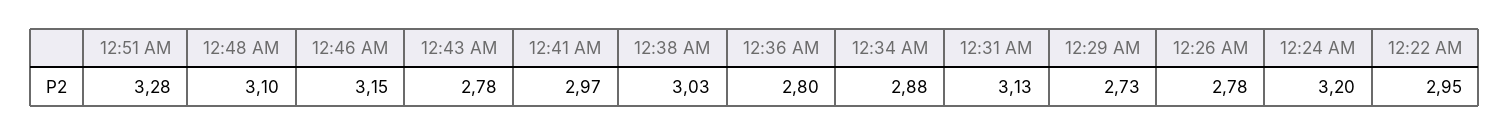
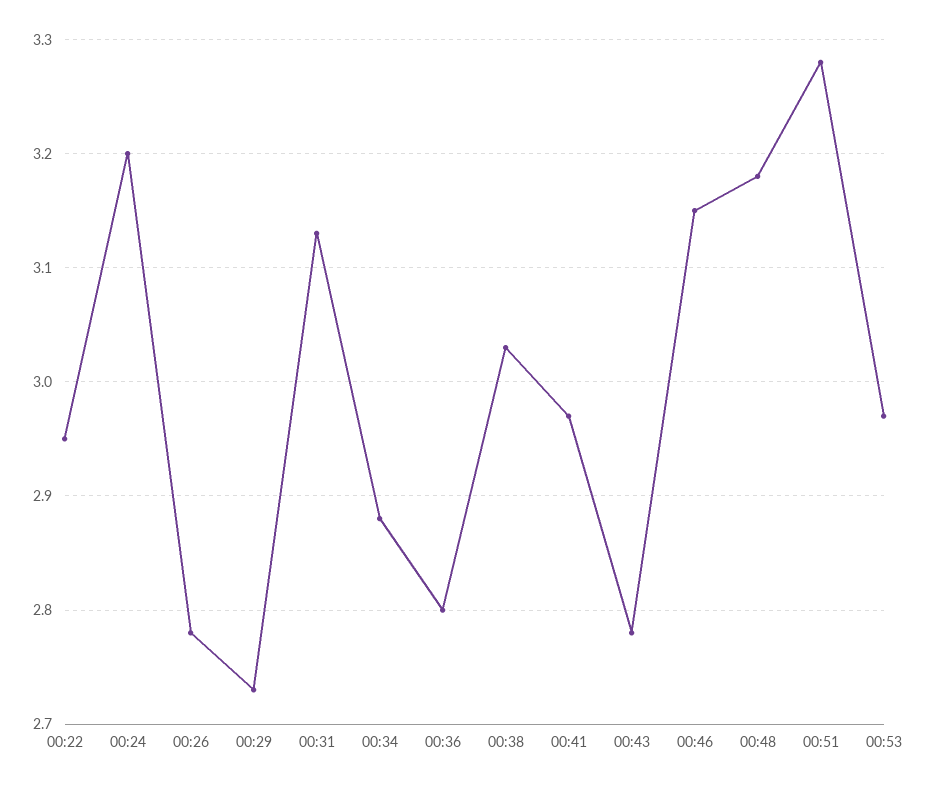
12:48 AM: 3.1 -> 3.18
00:53: none -> 2.97

